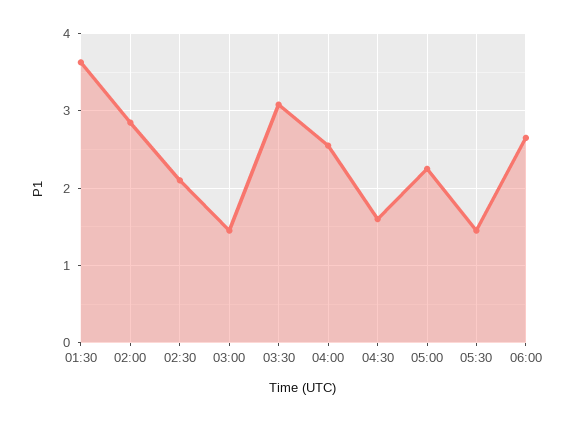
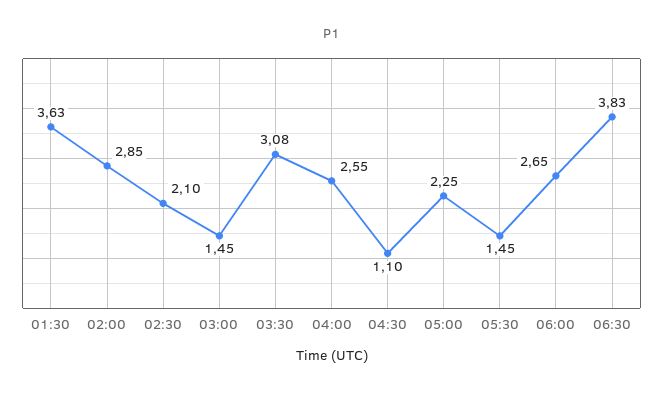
04:30: 1.6 -> 1.1
06:30: none -> 3.83

